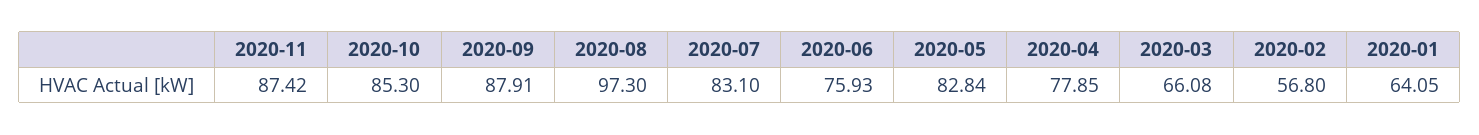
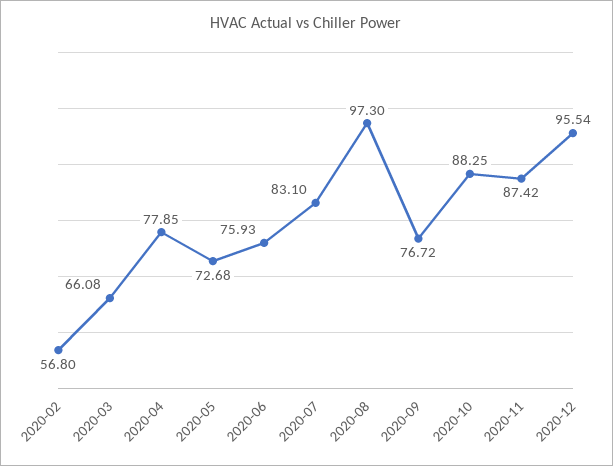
2020-10: 85.3 -> 88.25
2020-09: 87.91 -> 76.72
2020-05: 82.84 -> 72.68
2020-01: 64.05 -> none
2020-12: none -> 95.54

